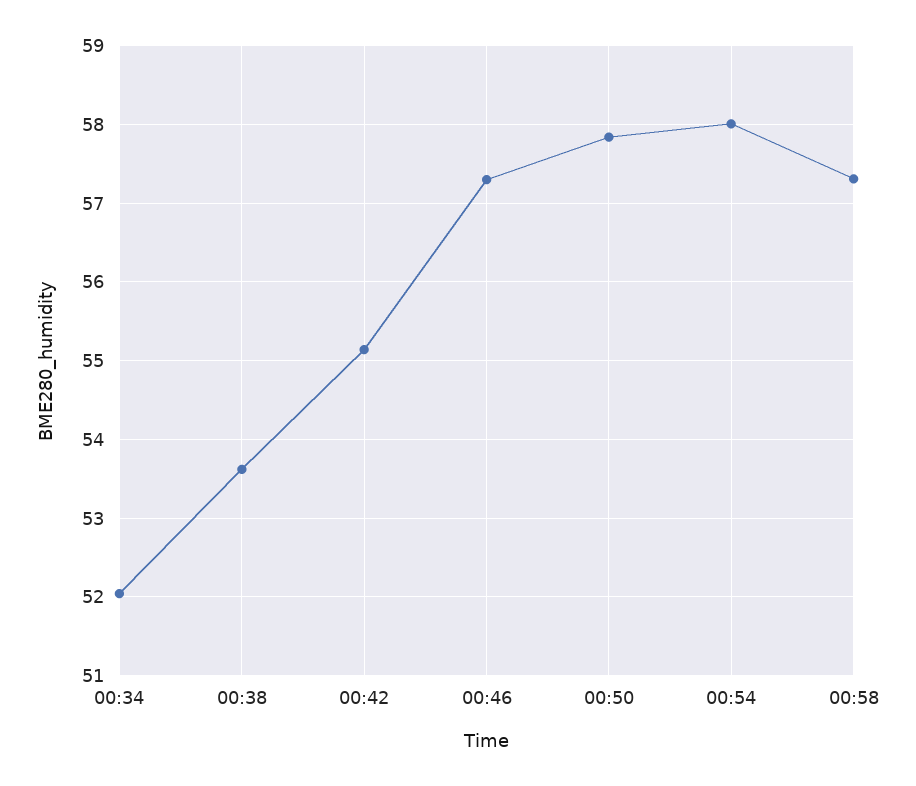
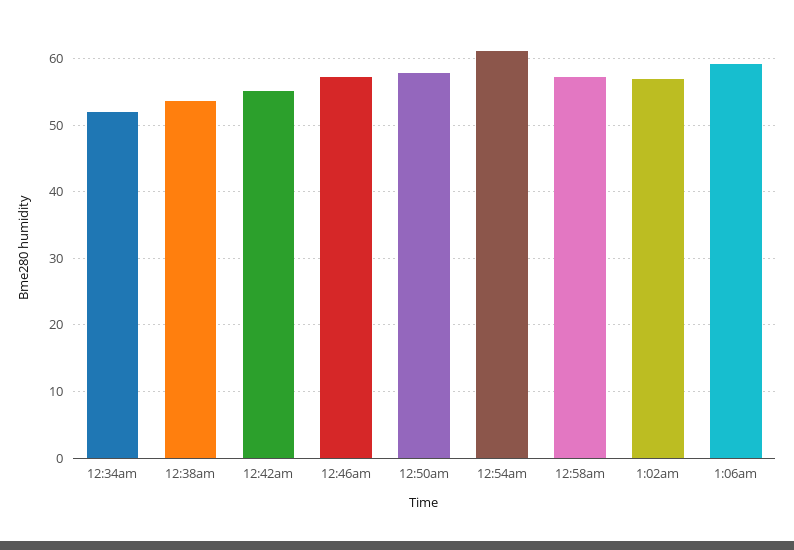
00:54: 58 -> 61
1:02am: none -> 57
1:06am: none -> 59

